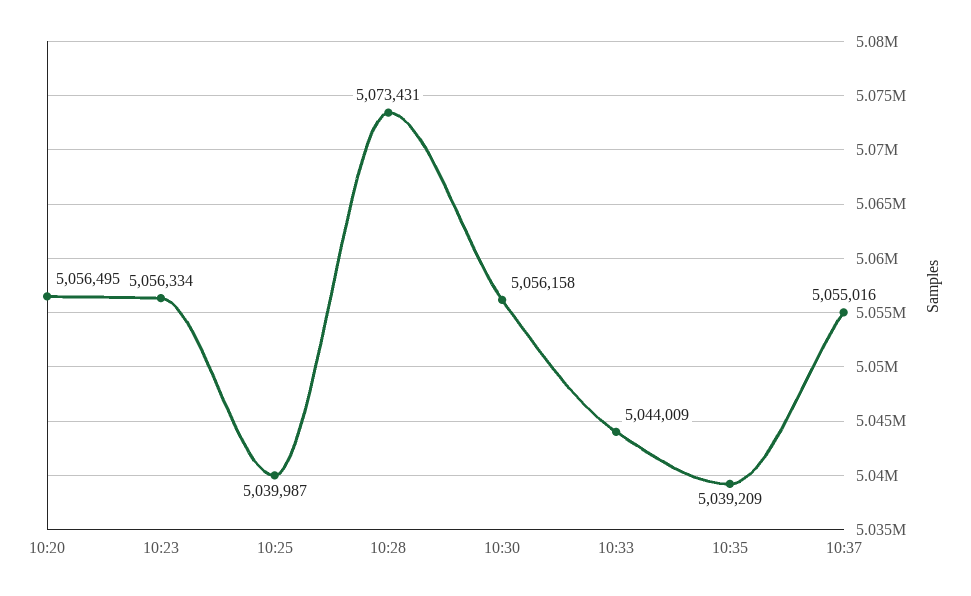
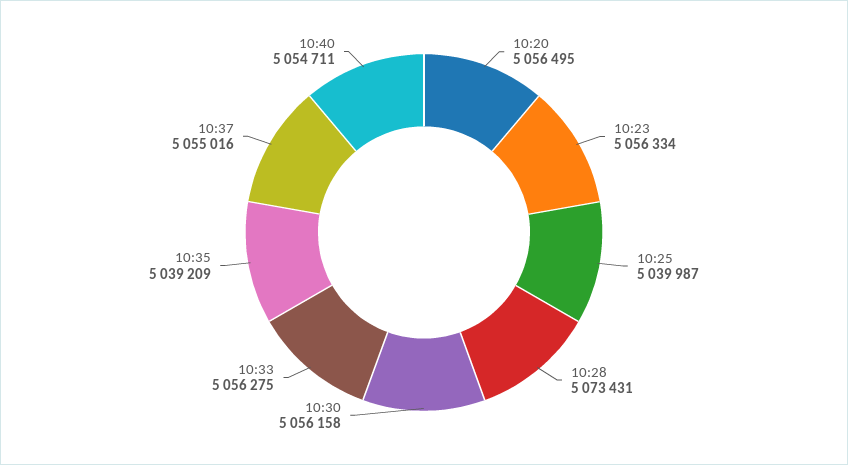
10:33: 5044009 -> 5056275
10:40: none -> 5054711

